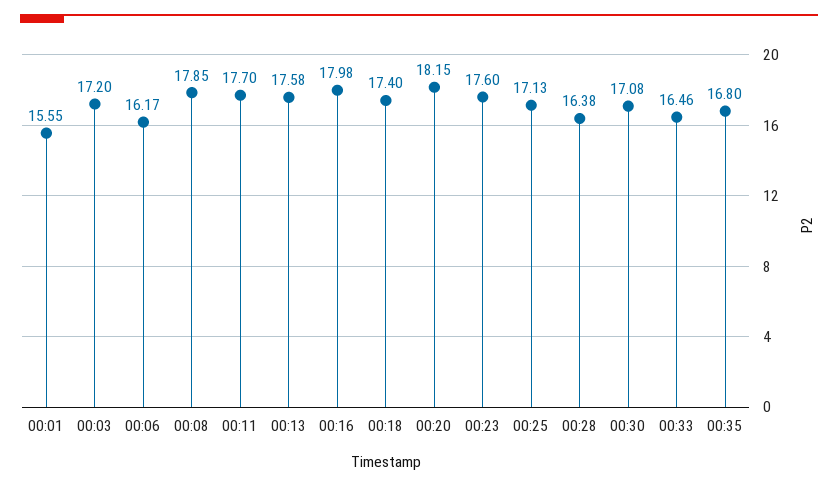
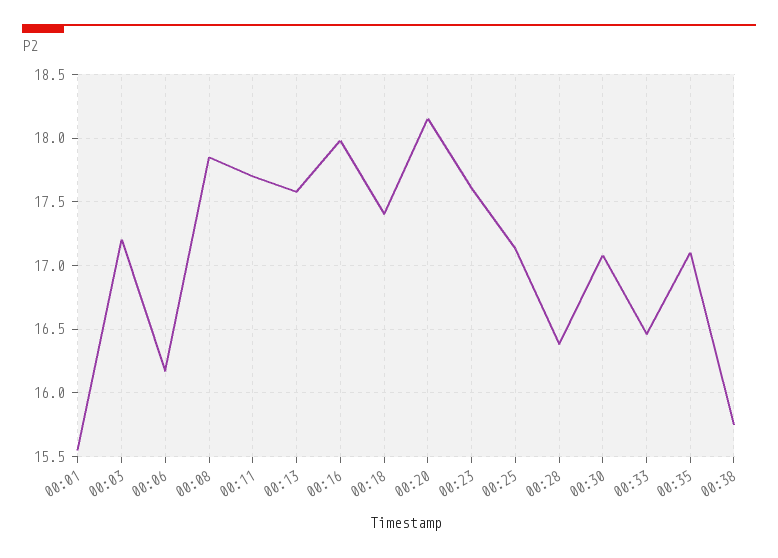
00:35: 16.8 -> 17.1
00:38: none -> 15.75

